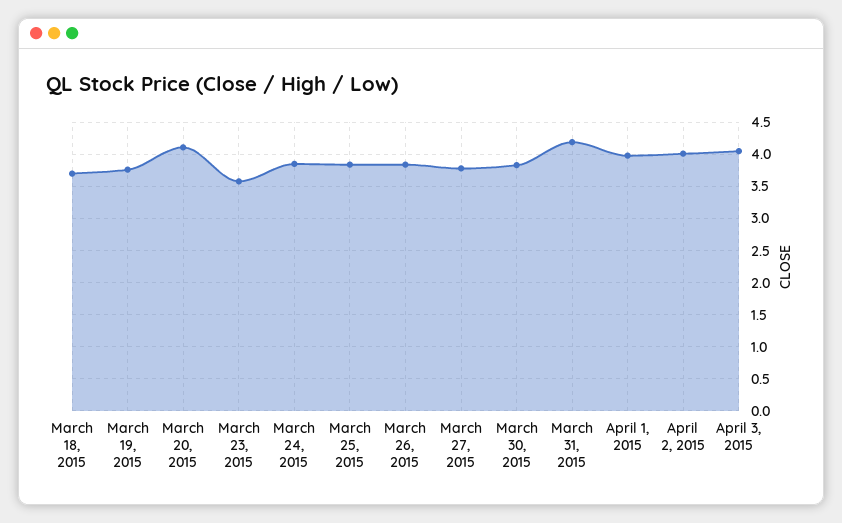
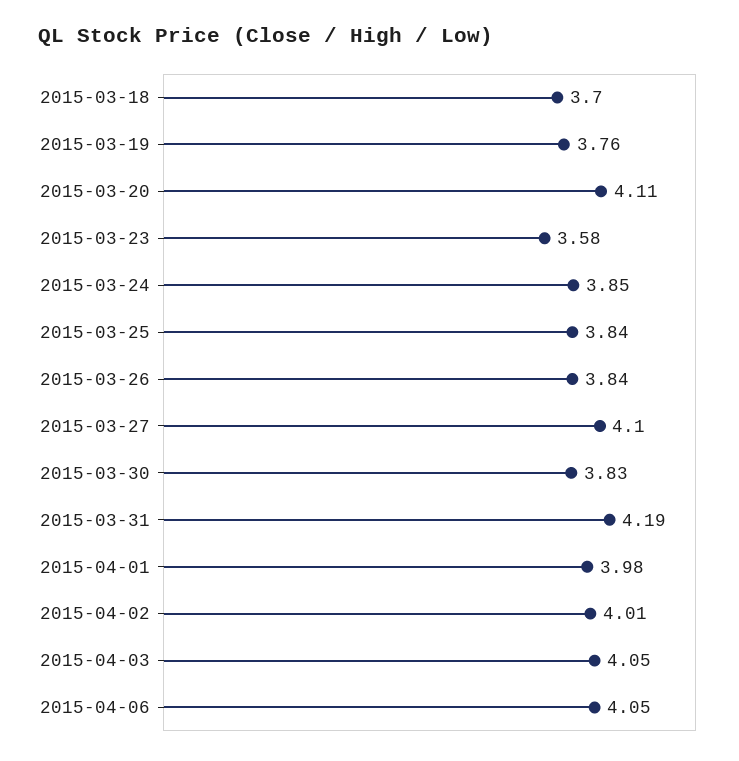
March 27, 2015: 3.8 -> 4.1
2015-04-06: none -> 4.05

